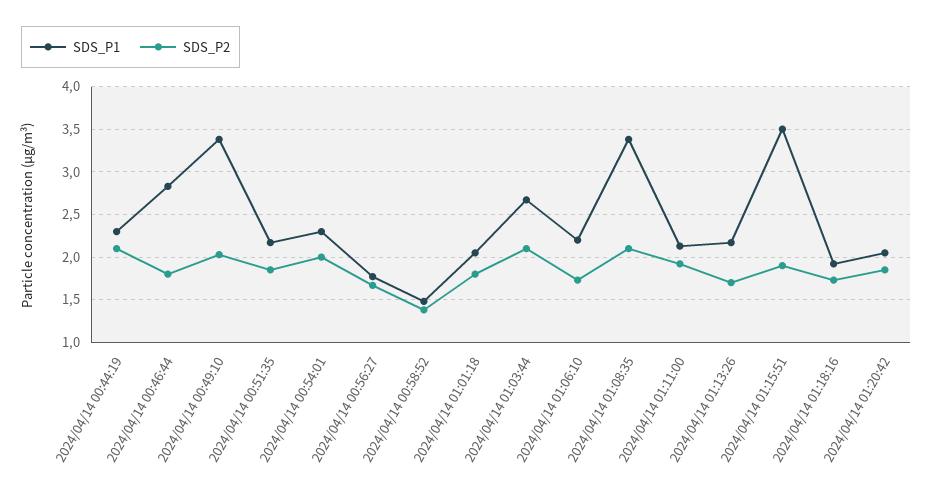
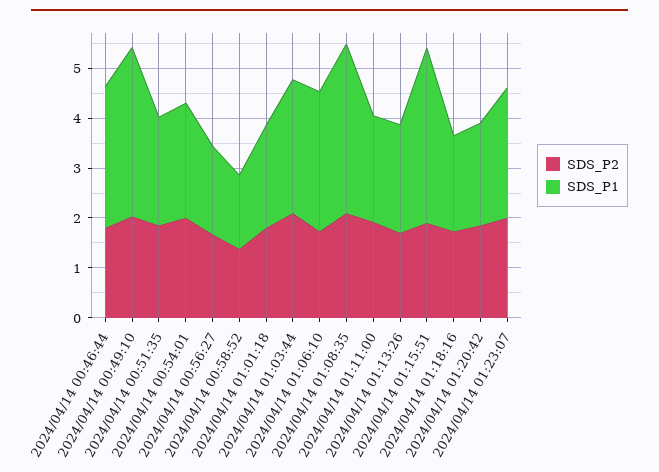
SDS_P1, 2024/04/14 00:44:19: 2.3 -> none
SDS_P2, 2024/04/14 00:44:19: 2.1 -> none
SDS_P1, 2024/04/14 01:06:10: 2.2 -> 2.8
SDS_P2, 2024/04/14 01:23:07: none -> 2
SDS_P1, 2024/04/14 01:23:07: none -> 2.6

